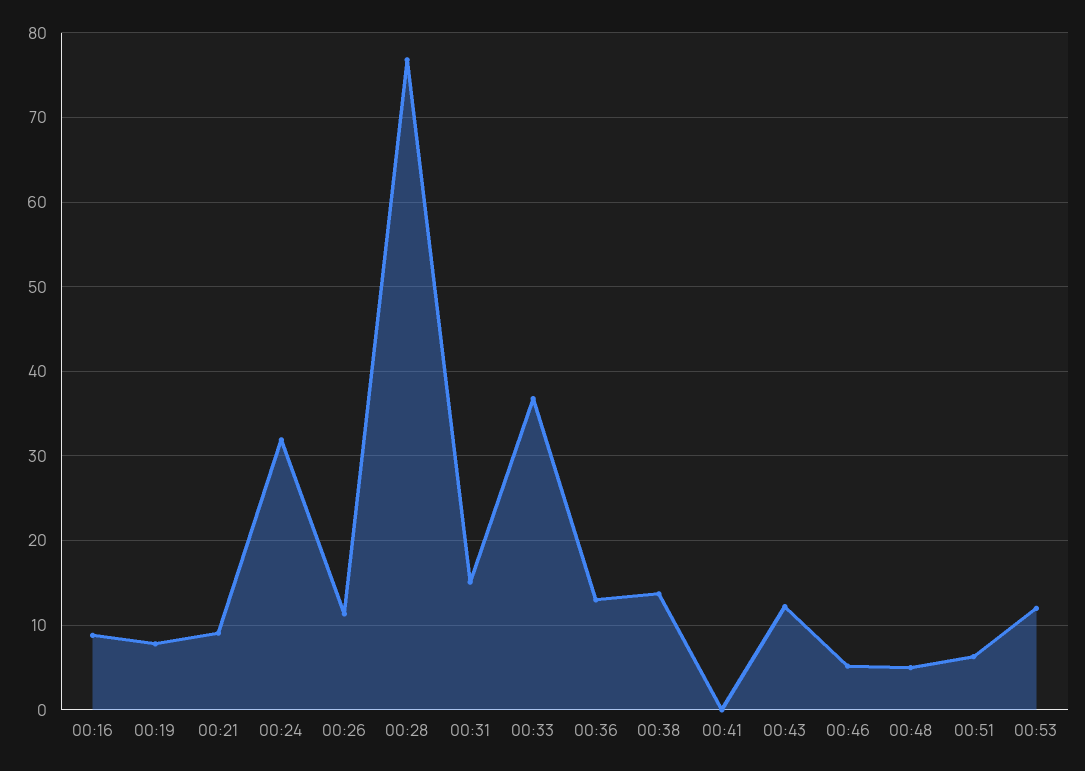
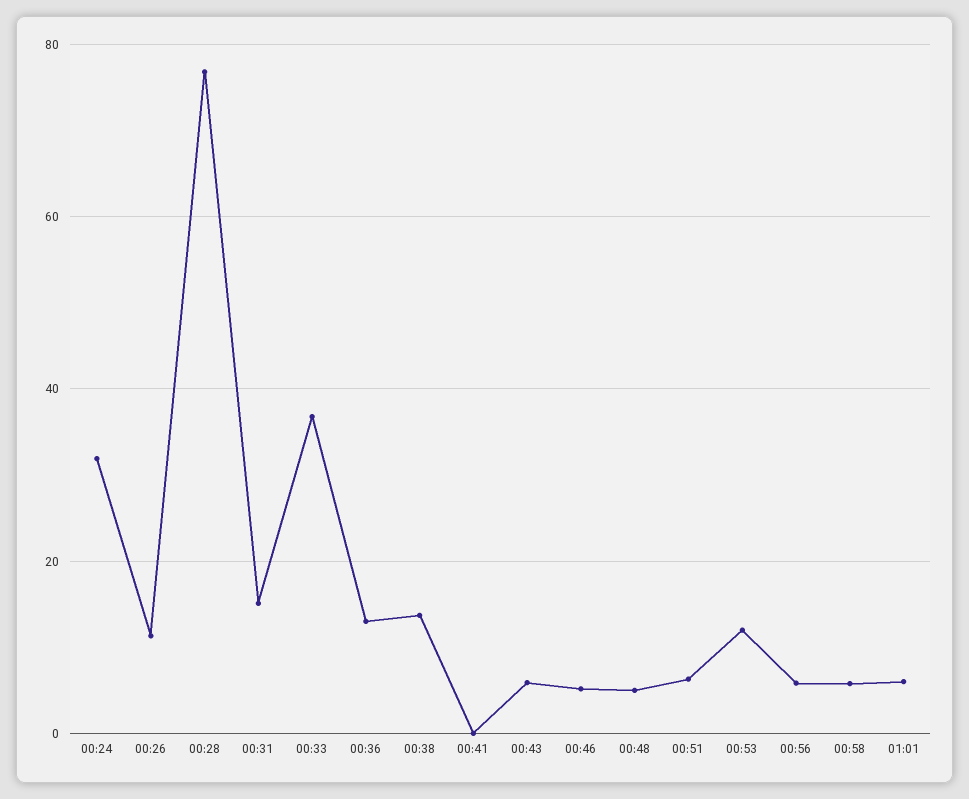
00:16: 9 -> none
00:19: 8 -> none
00:21: 9 -> none
00:43: 12 -> 6
00:56: none -> 6
00:58: none -> 6
01:01: none -> 6

